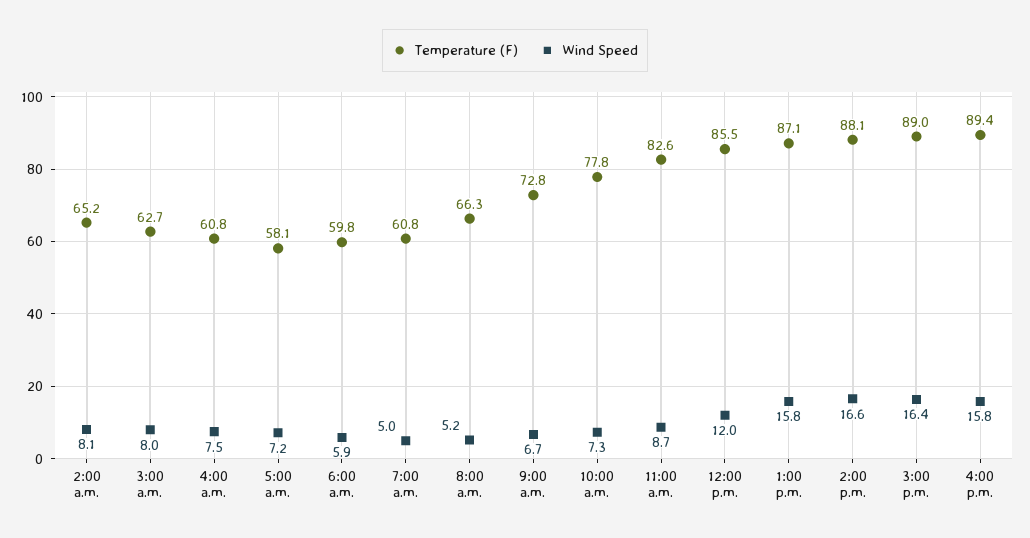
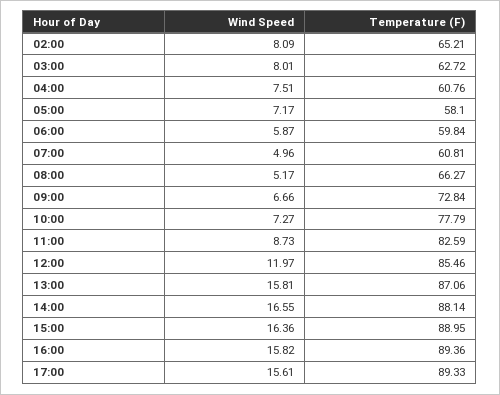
Wind Speed, 17:00: none -> 15.61
Temperature (F), 17:00: none -> 89.33

